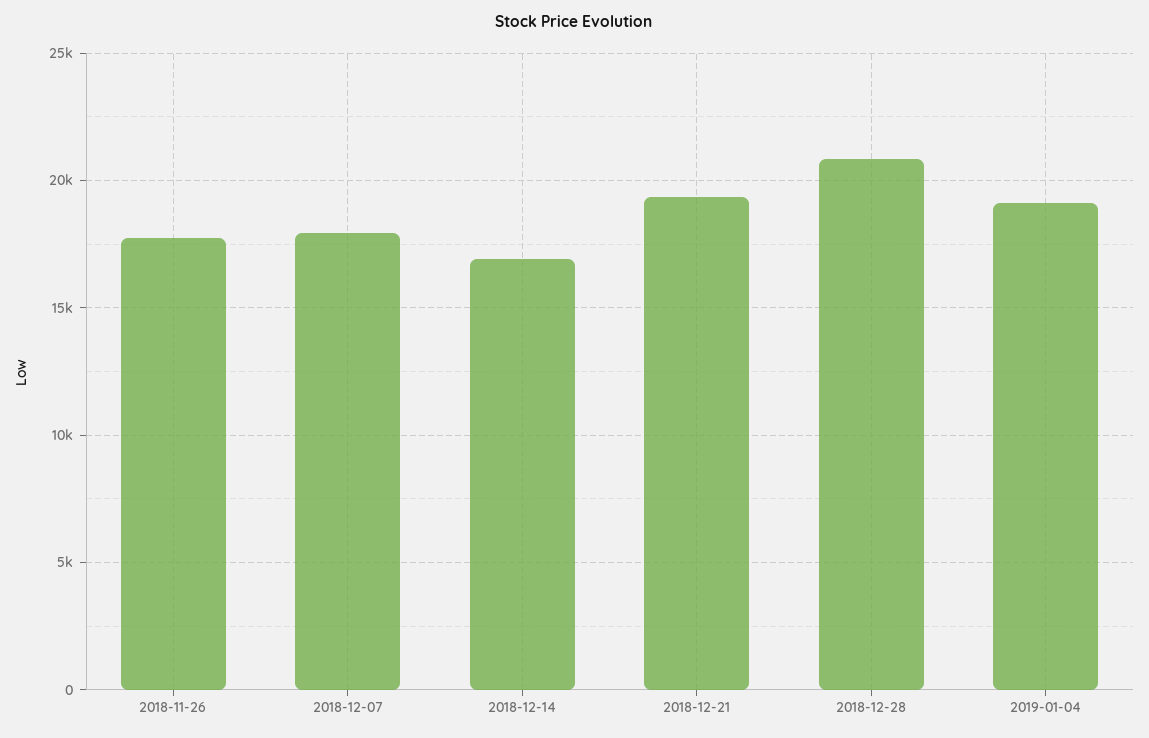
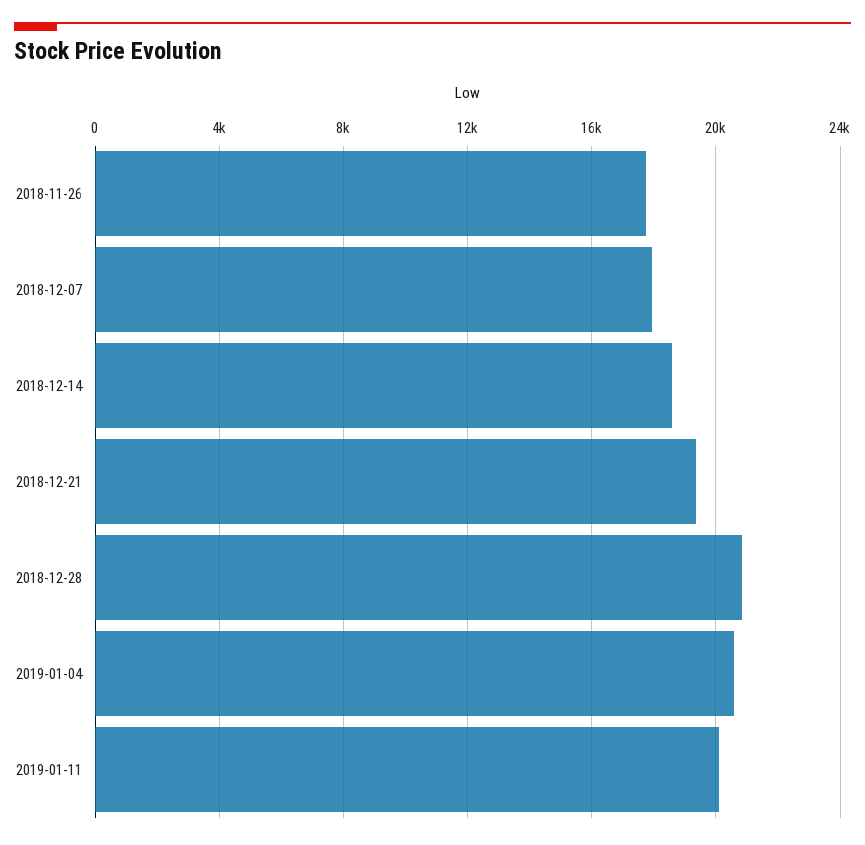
2018-12-14: 17000 -> 18500
2019-01-04: 19000 -> 20500
2019-01-11: none -> 20000

